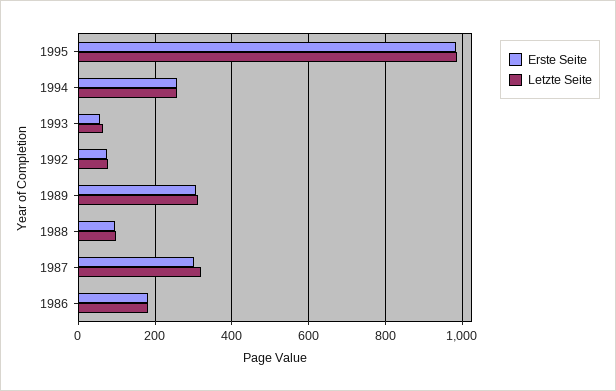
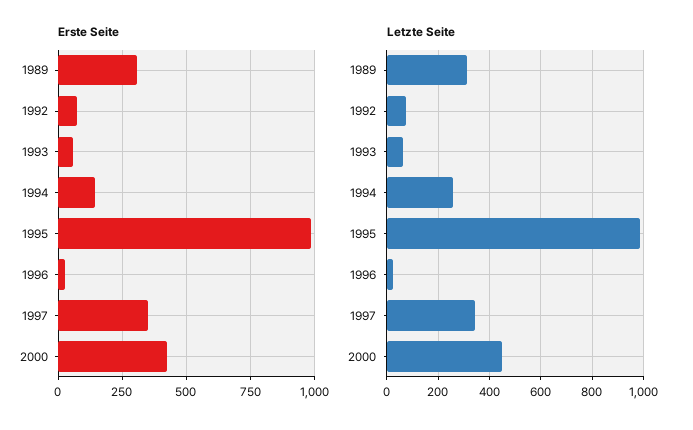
Erste Seite, 1994: 260 -> 150
Erste Seite, 1988: 100 -> none
Letzte Seite, 1988: 100 -> none
Erste Seite, 1987: 300 -> none
Letzte Seite, 1987: 320 -> none
Erste Seite, 1986: 180 -> none
Letzte Seite, 1986: 180 -> none
Erste Seite, 1996: none -> 25
Erste Seite, 1997: none -> 350
Erste Seite, 2000: none -> 425
Letzte Seite, 1996: none -> 25
Letzte Seite, 1997: none -> 350
Letzte Seite, 2000: none -> 450

